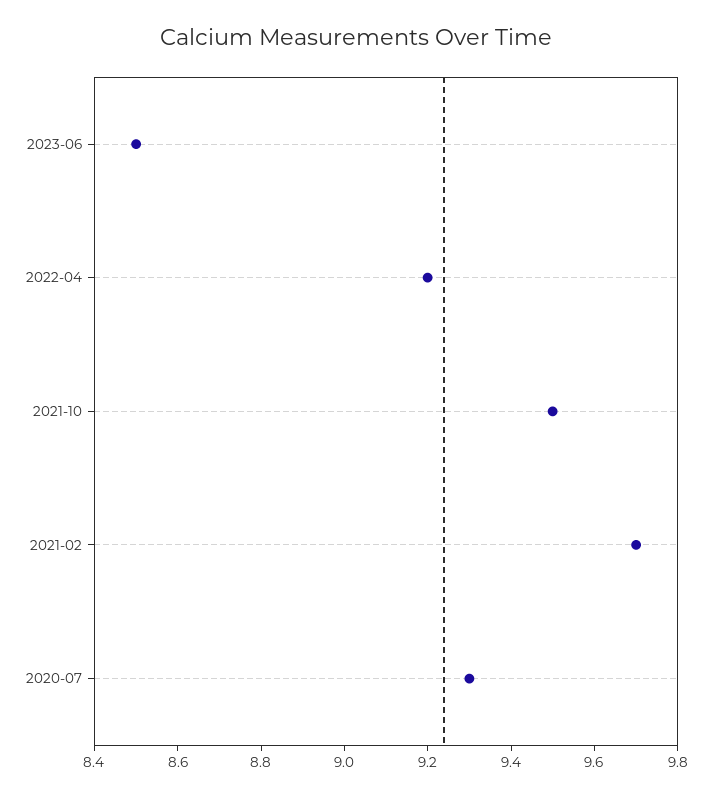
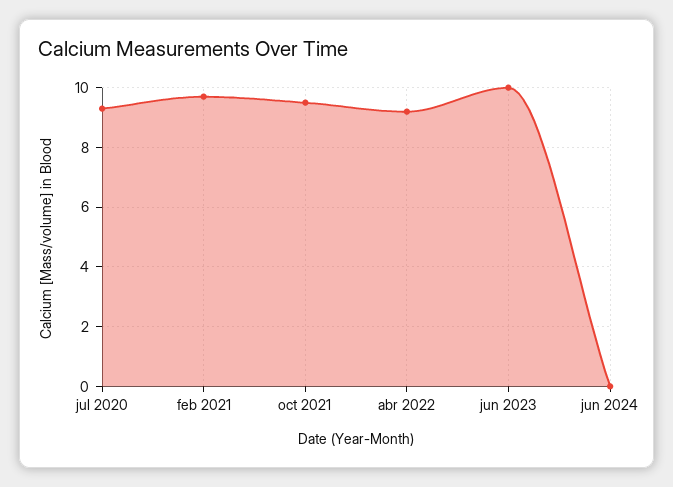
2023-06: 8.5 -> 10
jun 2024: none -> 0

